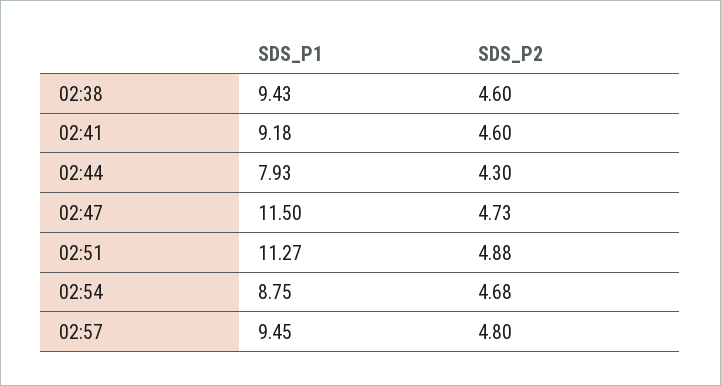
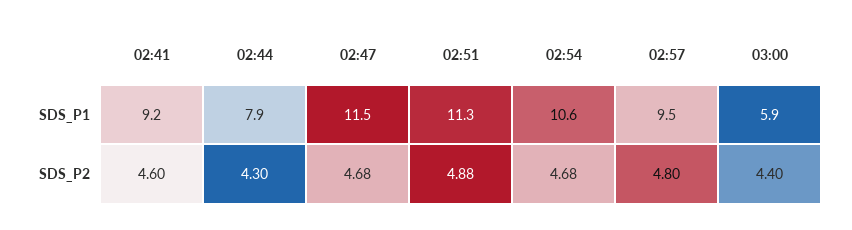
SDS_P1, 02:38: 9.43 -> none
SDS_P2, 02:38: 4.6 -> none
SDS_P2, 02:47: 4.73 -> 4.68
SDS_P1, 02:54: 8.75 -> 10.6
SDS_P1, 03:00: none -> 5.9
SDS_P2, 03:00: none -> 4.4

